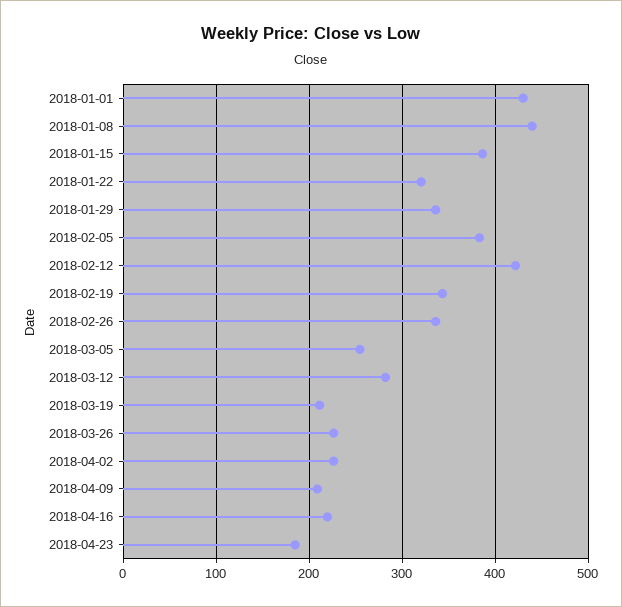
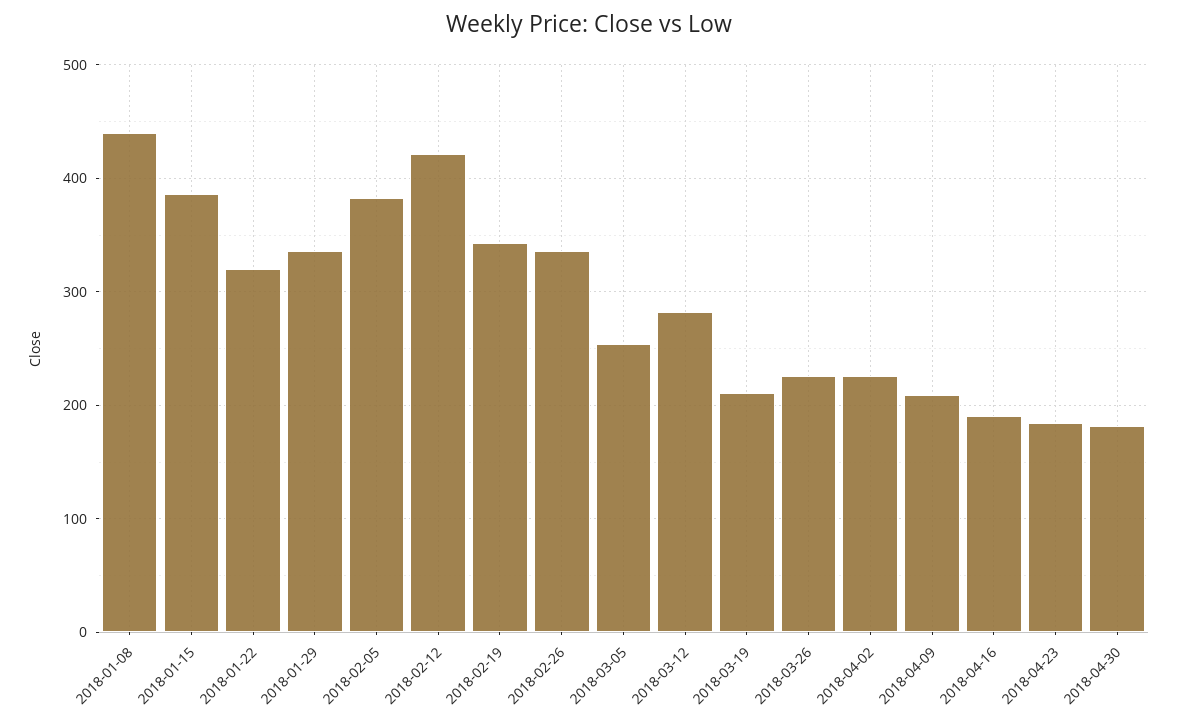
2018-01-01: 430 -> none
2018-04-16: 220 -> 190
2018-04-30: none -> 180

